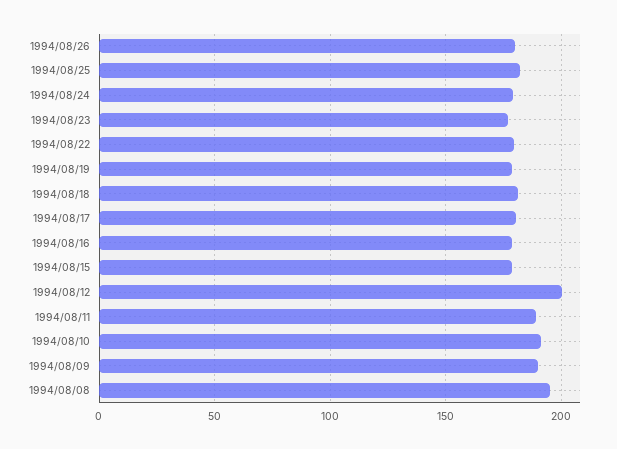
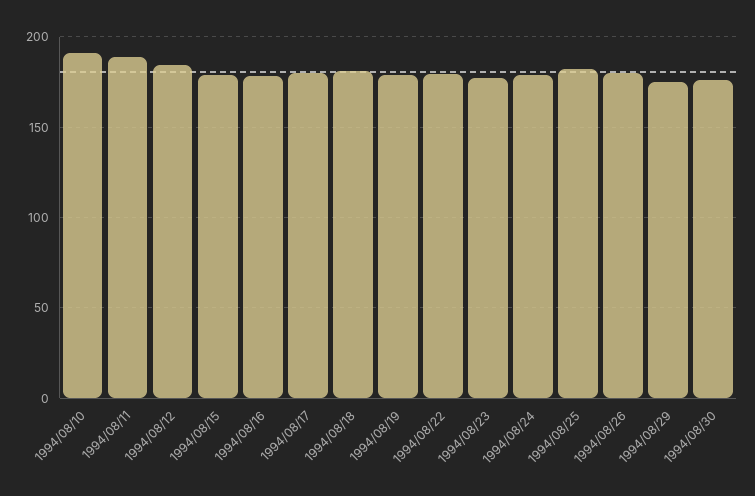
1994/08/12: 200 -> 185
1994/08/09: 190 -> none
1994/08/08: 195 -> none
1994/08/29: none -> 175
1994/08/30: none -> 175

